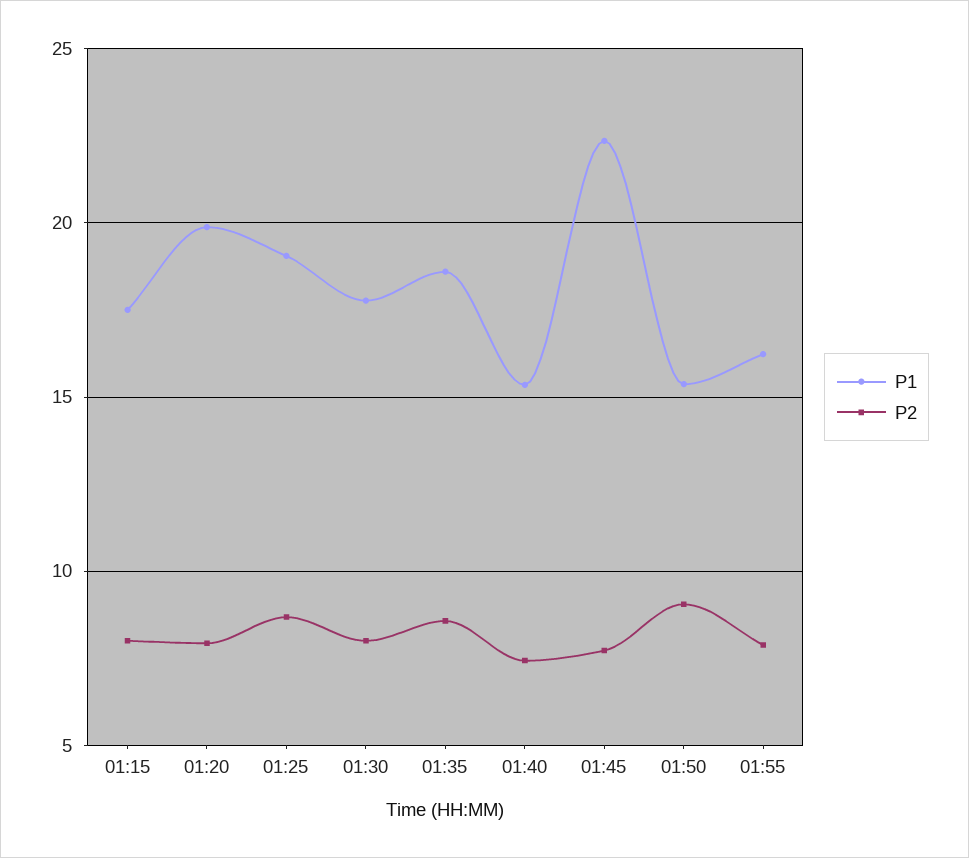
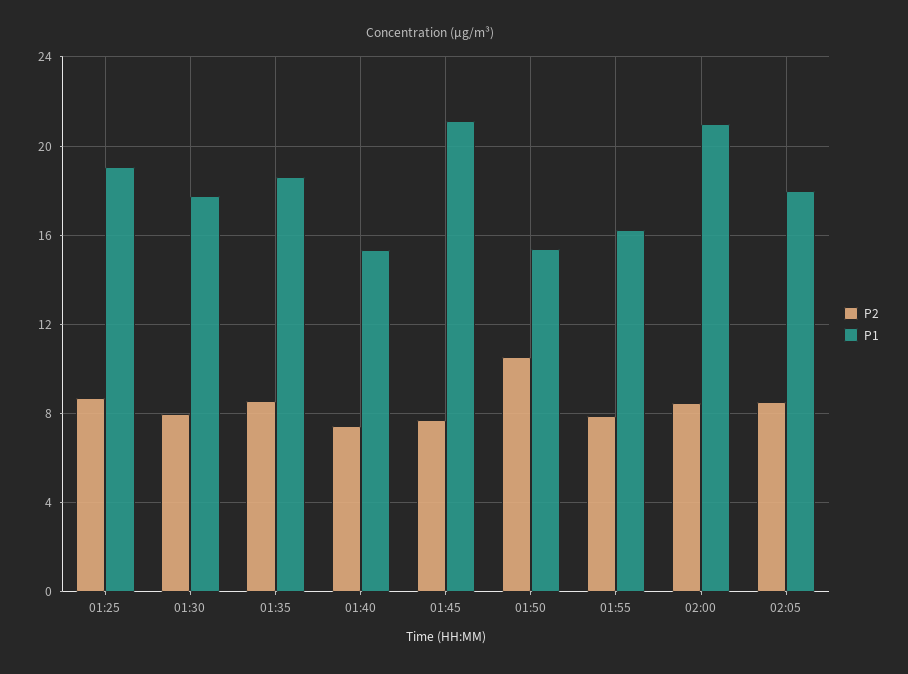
P1, 01:15: 17.5 -> none
P2, 01:15: 8 -> none
P1, 01:20: 20 -> none
P2, 01:20: 8 -> none
P1, 01:45: 22.5 -> 21
P2, 01:50: 9 -> 10.5
P2, 02:00: none -> 8.5
P1, 02:00: none -> 21
P2, 02:05: none -> 8.5
P1, 02:05: none -> 18

